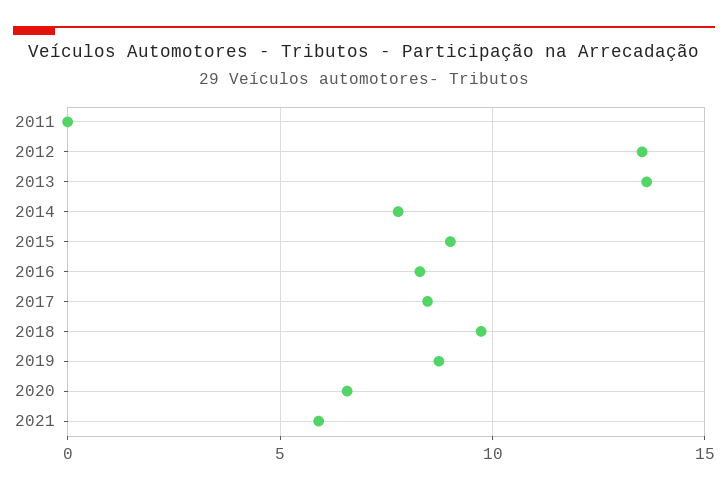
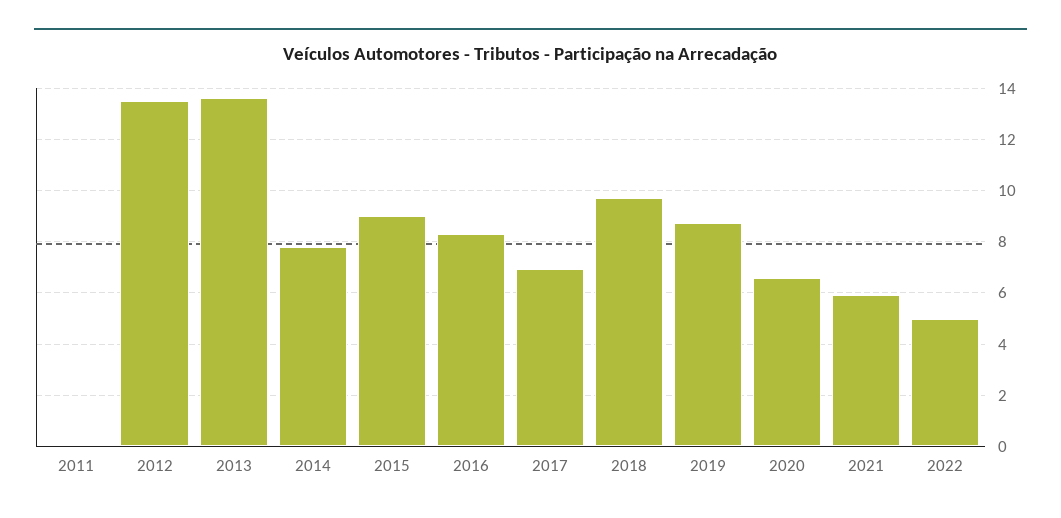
2017: 8.5 -> 7
2022: none -> 5

